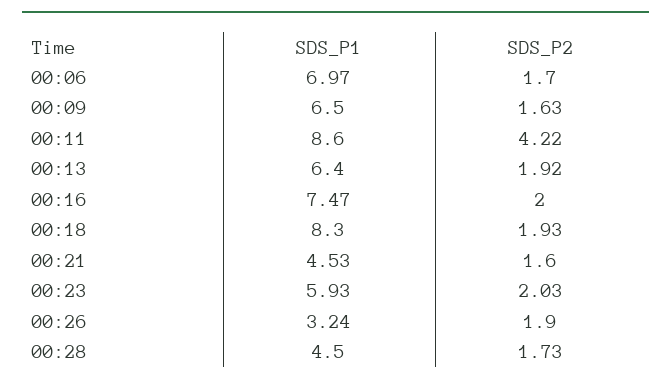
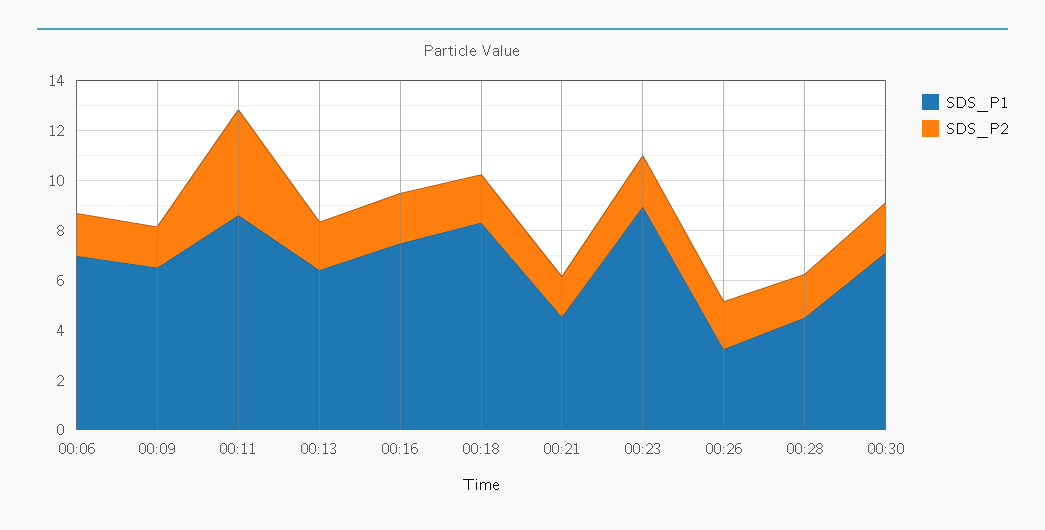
SDS_P1, 00:23: 5.93 -> 9
SDS_P1, 00:30: none -> 7
SDS_P2, 00:30: none -> 2

